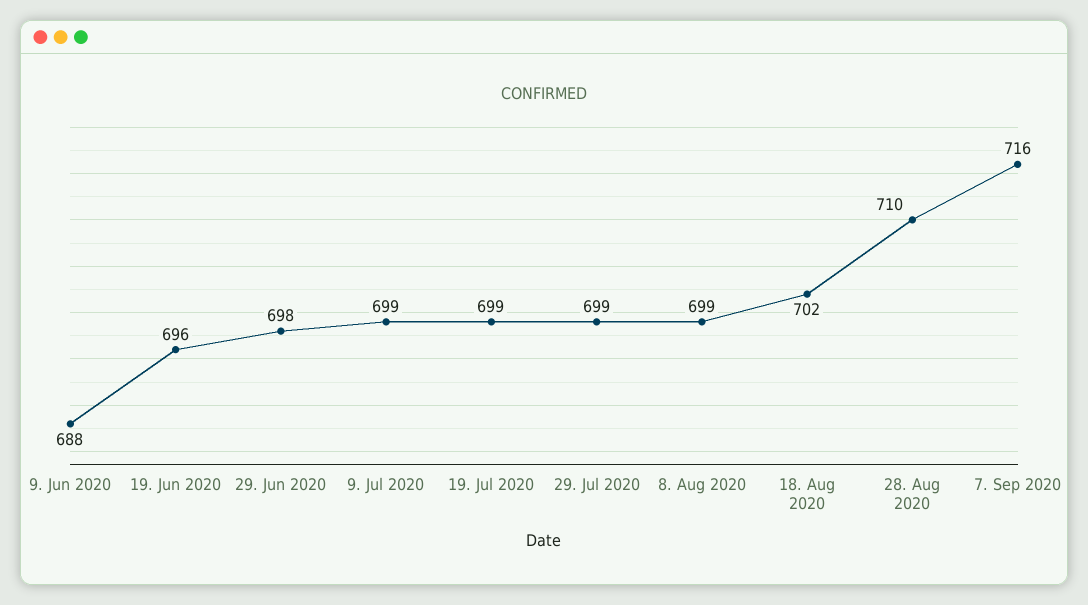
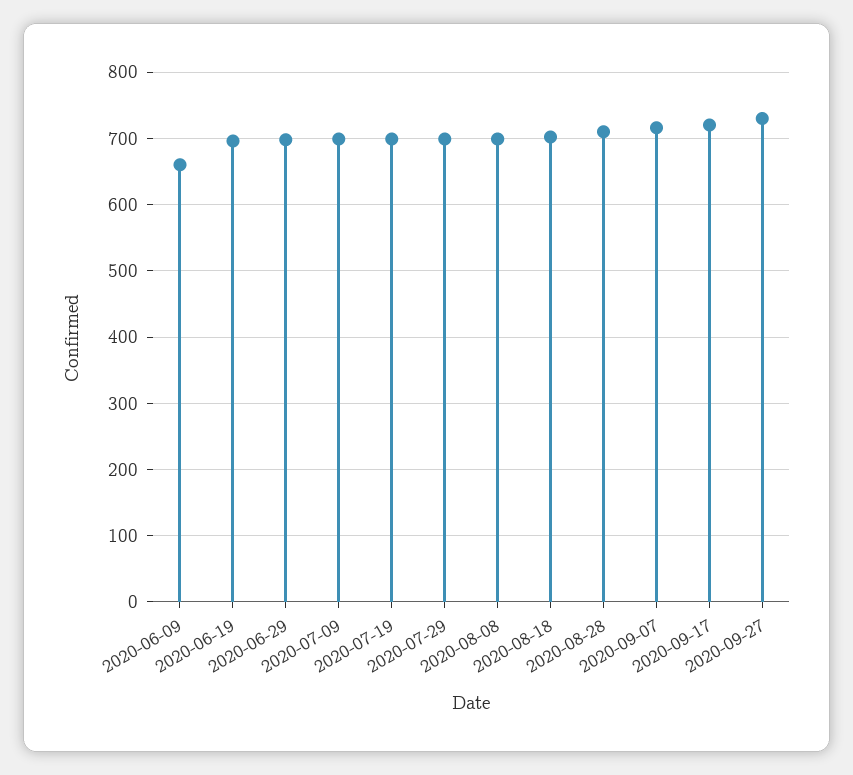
9. Jun 2020: 688 -> 660
2020-09-17: none -> 720
2020-09-27: none -> 730

